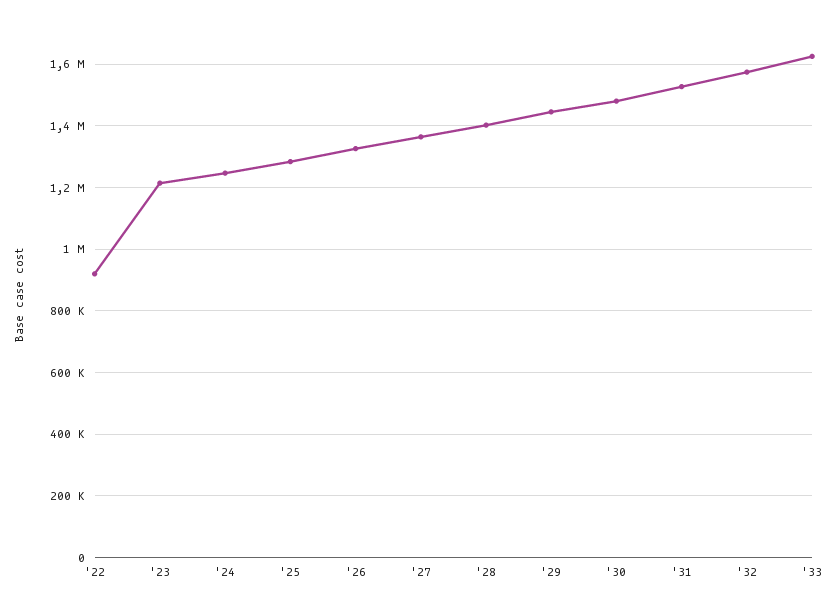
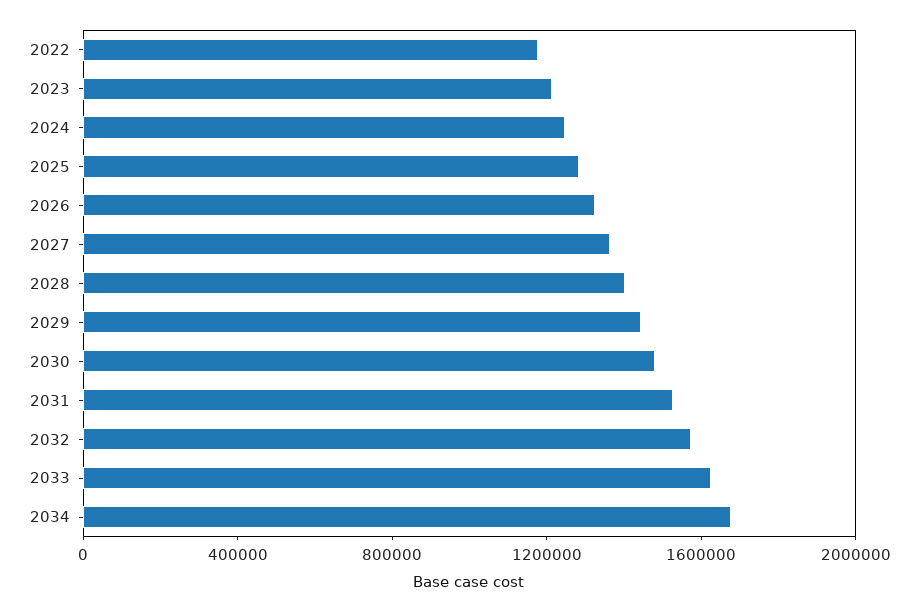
'22: 920000 -> 1200000
2034: none -> 1700000

